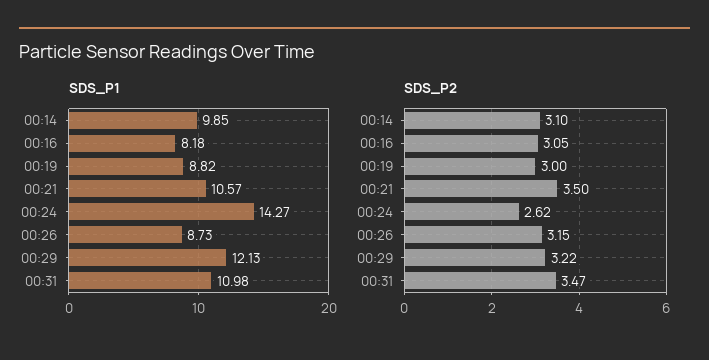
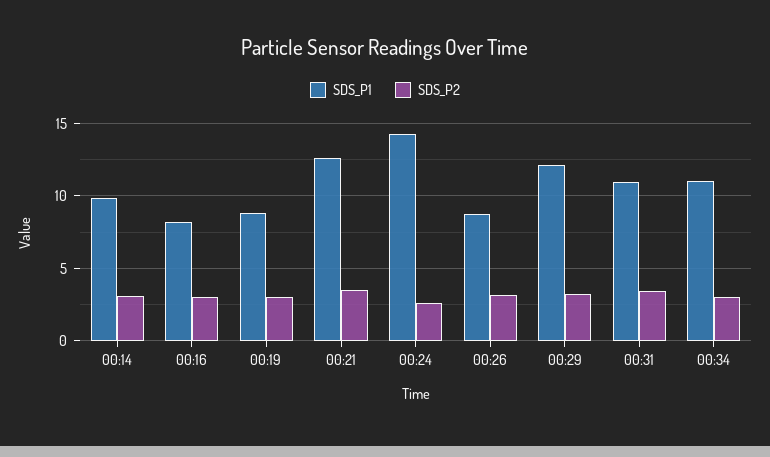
SDS_P1, 00:21: 10.57 -> 12.5
SDS_P1, 00:34: none -> 11
SDS_P2, 00:34: none -> 3

